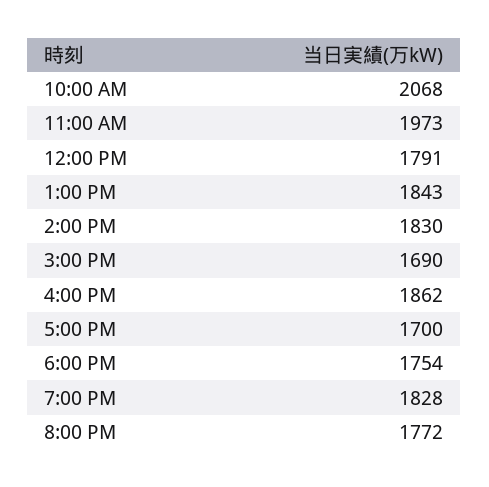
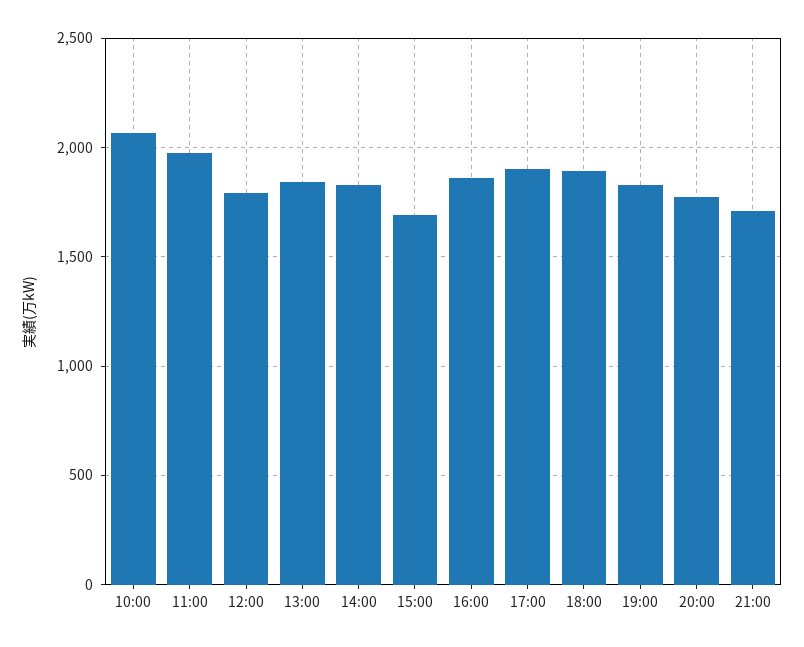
5:00 PM: 1700 -> 1900
6:00 PM: 1754 -> 1900
21:00: none -> 1700

